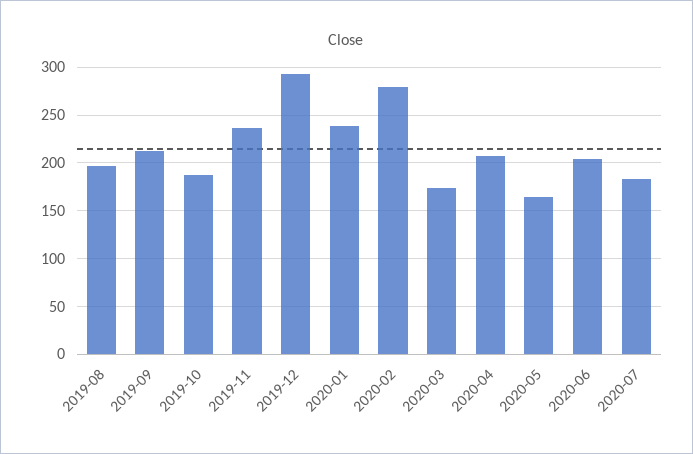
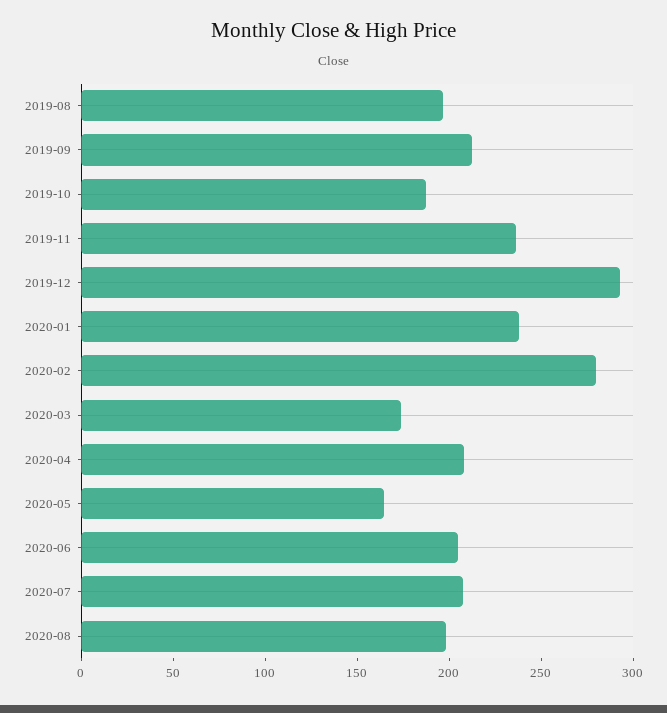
2020-07: 180 -> 210
2020-08: none -> 200

